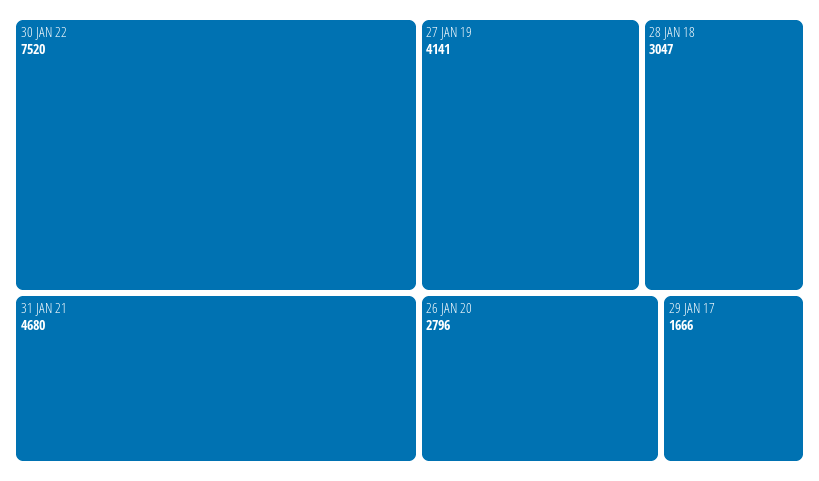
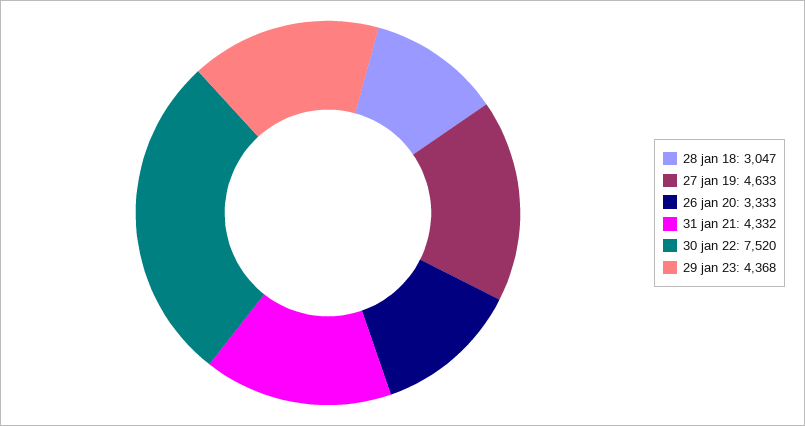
31 JAN 21: 4680 -> 4332
27 JAN 19: 4141 -> 4633
26 JAN 20: 2796 -> 3333
29 JAN 17: 1666 -> none
29 jan 23: none -> 4368

